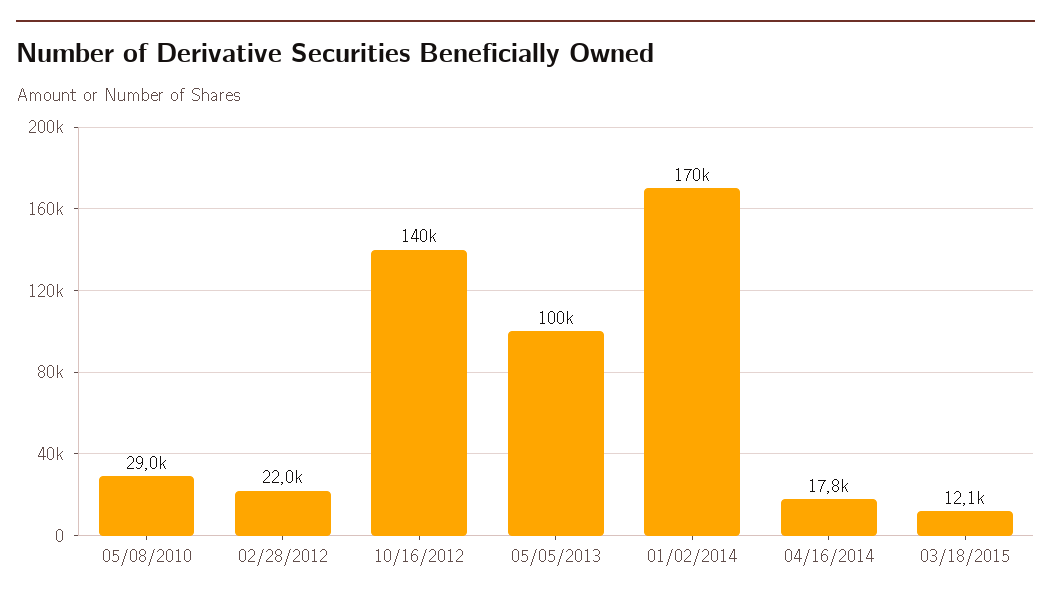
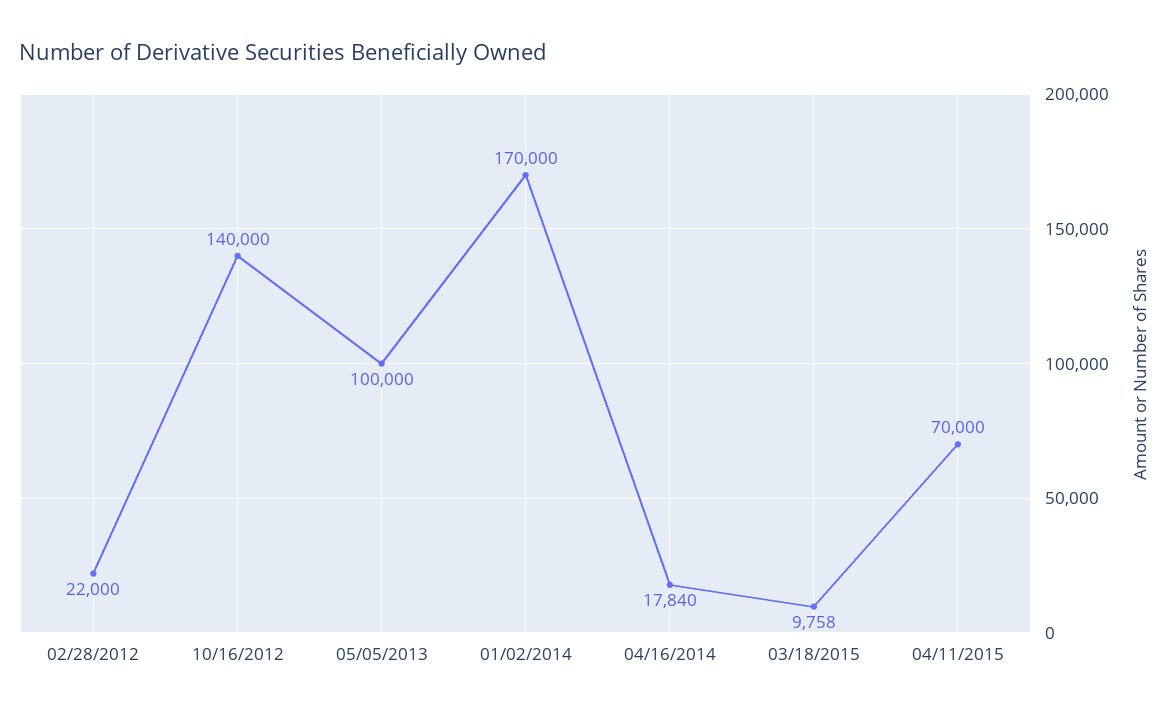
05/08/2010: 29000 -> none
03/18/2015: 12100 -> 9758
04/11/2015: none -> 70000

